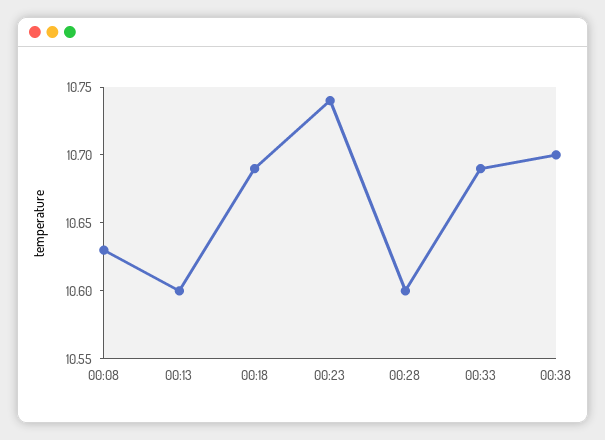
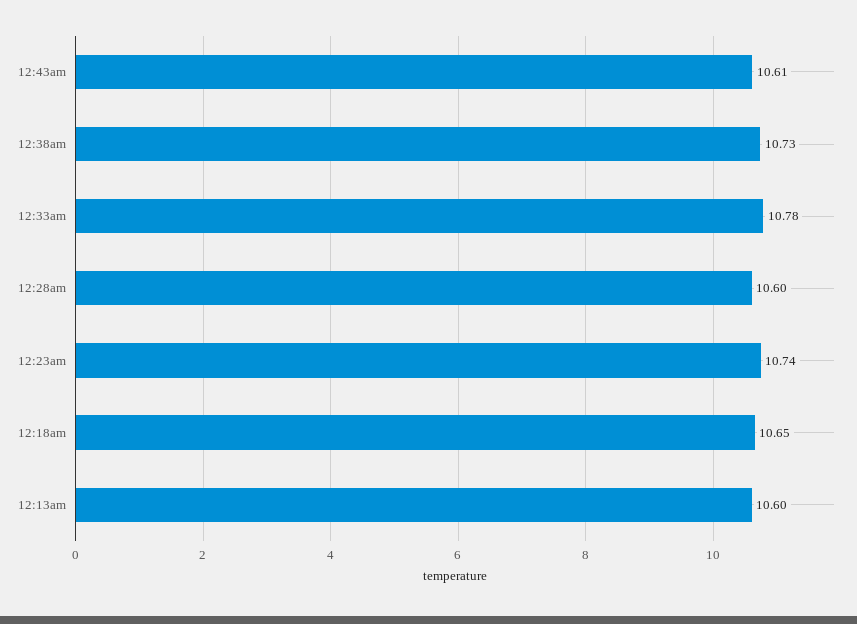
00:08: 10.63 -> none
00:18: 10.69 -> 10.65
00:33: 10.69 -> 10.78
00:38: 10.7 -> 10.73
12:43am: none -> 10.61

